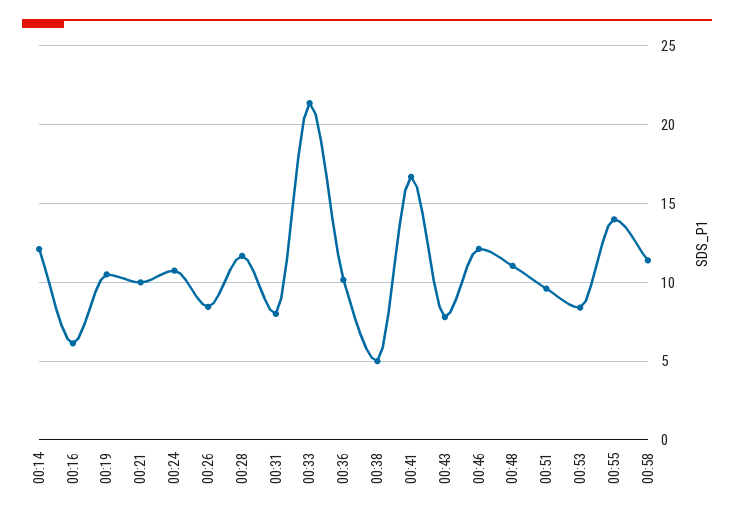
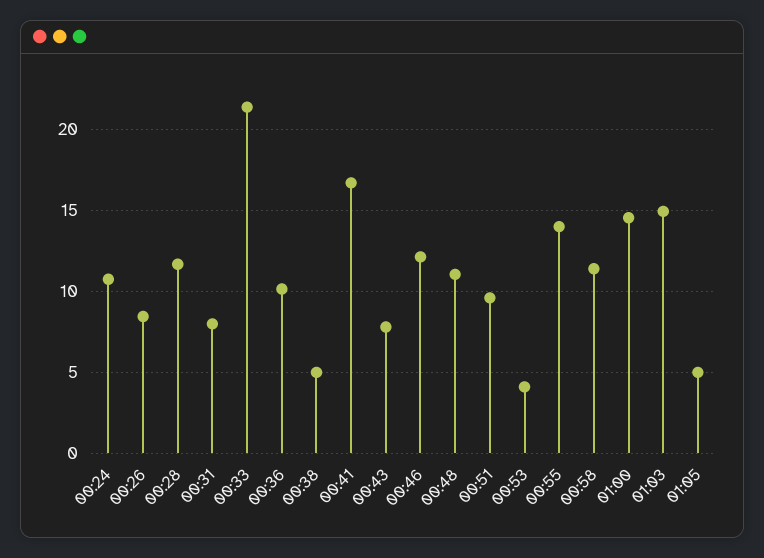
00:14: 12 -> none
00:16: 6 -> none
00:19: 10.5 -> none
00:21: 10 -> none
00:53: 8.5 -> 4
01:00: none -> 14.5
01:03: none -> 15
01:05: none -> 5

